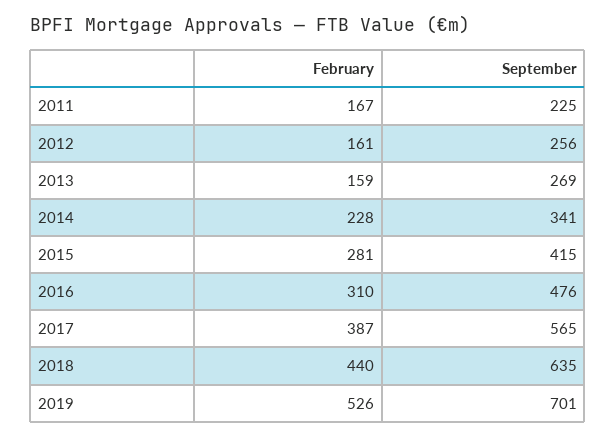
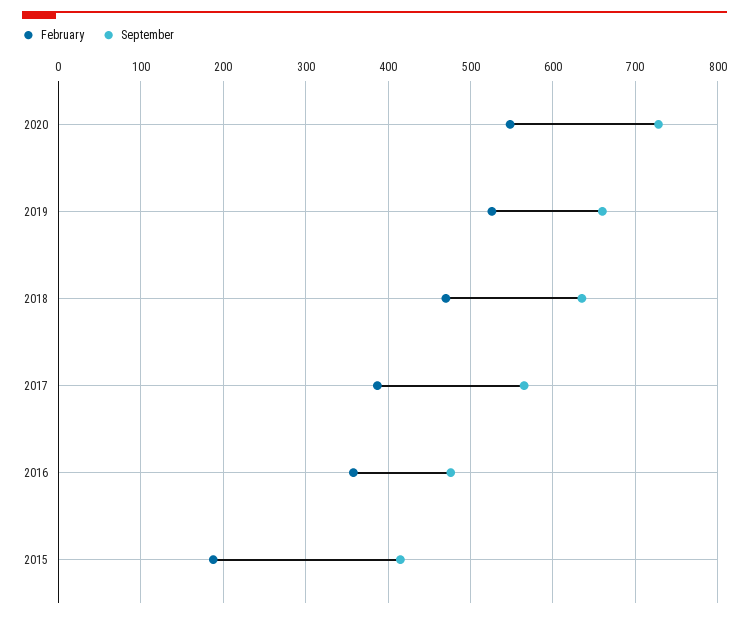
February, 2011: 167 -> none
September, 2011: 225 -> none
February, 2012: 161 -> none
September, 2012: 256 -> none
February, 2013: 159 -> none
September, 2013: 269 -> none
February, 2014: 228 -> none
September, 2014: 341 -> none
February, 2015: 281 -> 190
February, 2016: 310 -> 360
February, 2018: 440 -> 470
September, 2019: 701 -> 660
February, 2020: none -> 550
September, 2020: none -> 730

